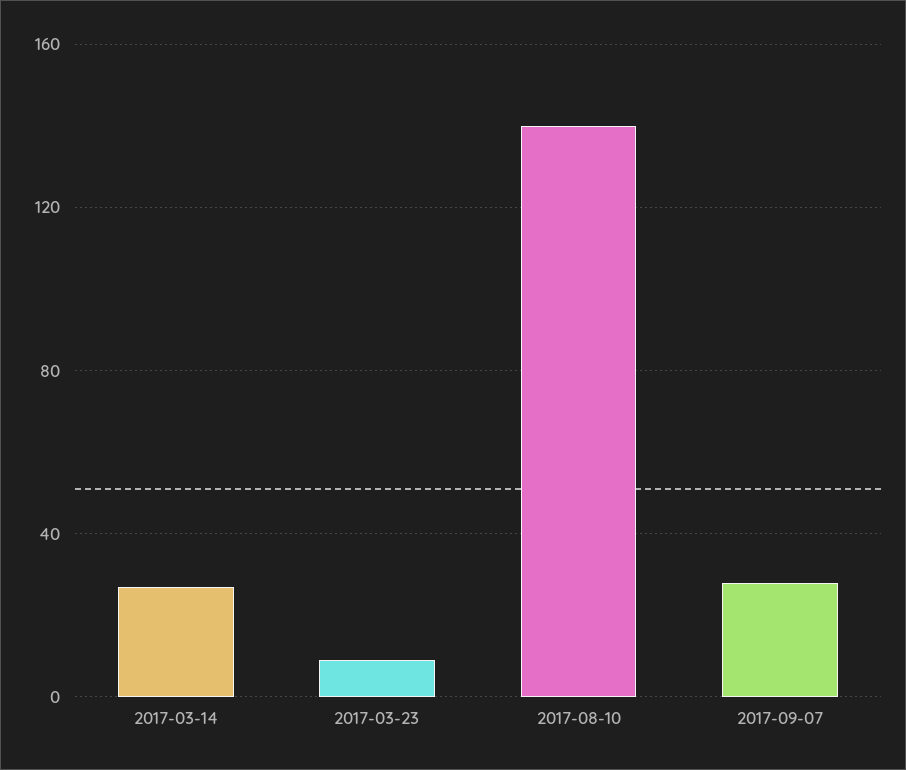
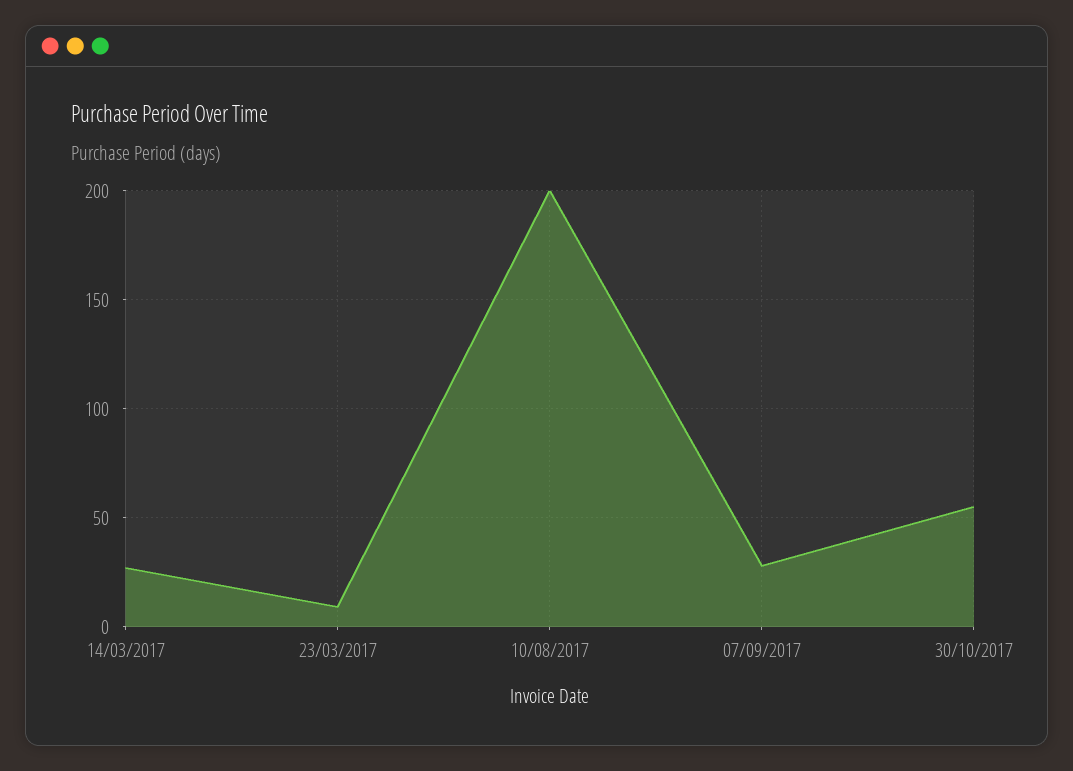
2017-08-10: 140 -> 200
30/10/2017: none -> 55

